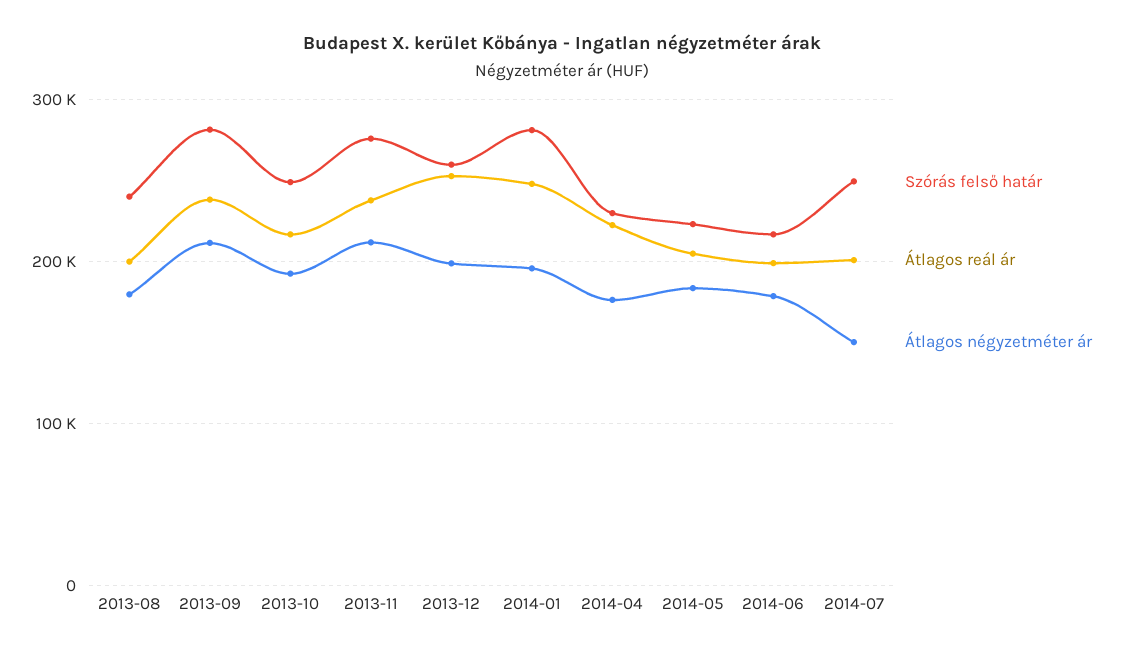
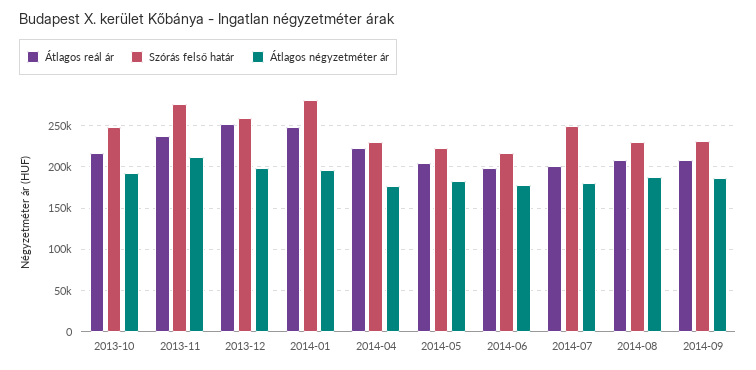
Szórás felső határ, 2013-08: 240000 -> none
Átlagos reál ár, 2013-08: 200000 -> none
Átlagos négyzetméter ár, 2013-08: 180000 -> none
Szórás felső határ, 2013-09: 280000 -> none
Átlagos reál ár, 2013-09: 240000 -> none
Átlagos négyzetméter ár, 2013-09: 210000 -> none
Átlagos négyzetméter ár, 2014-07: 150000 -> 180000
Átlagos reál ár, 2014-08: none -> 210000
Szórás felső határ, 2014-08: none -> 230000
Átlagos négyzetméter ár, 2014-08: none -> 190000
Átlagos reál ár, 2014-09: none -> 210000
Szórás felső határ, 2014-09: none -> 230000
Átlagos négyzetméter ár, 2014-09: none -> 190000

